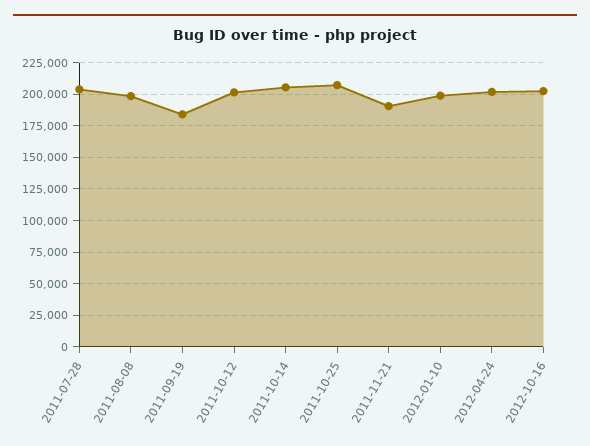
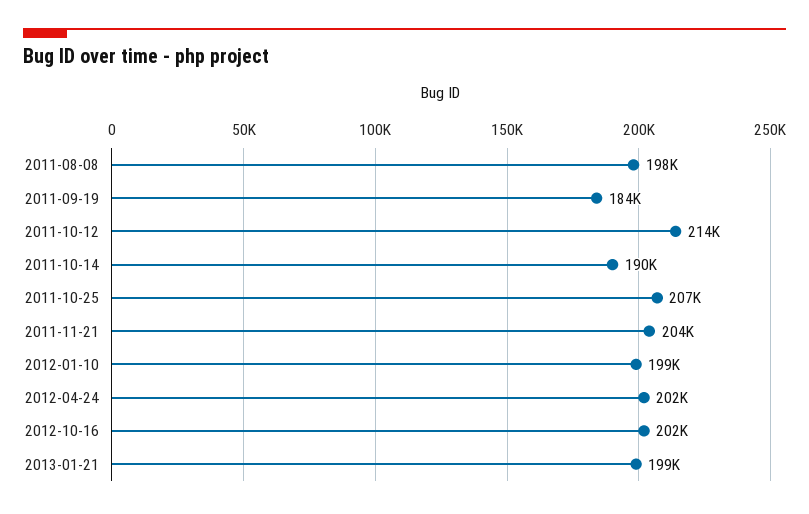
2011-07-28: 205000 -> none
2011-10-12: 200000 -> 214000
2011-10-14: 205000 -> 190000
2011-11-21: 190000 -> 204000
2013-01-21: none -> 199000

